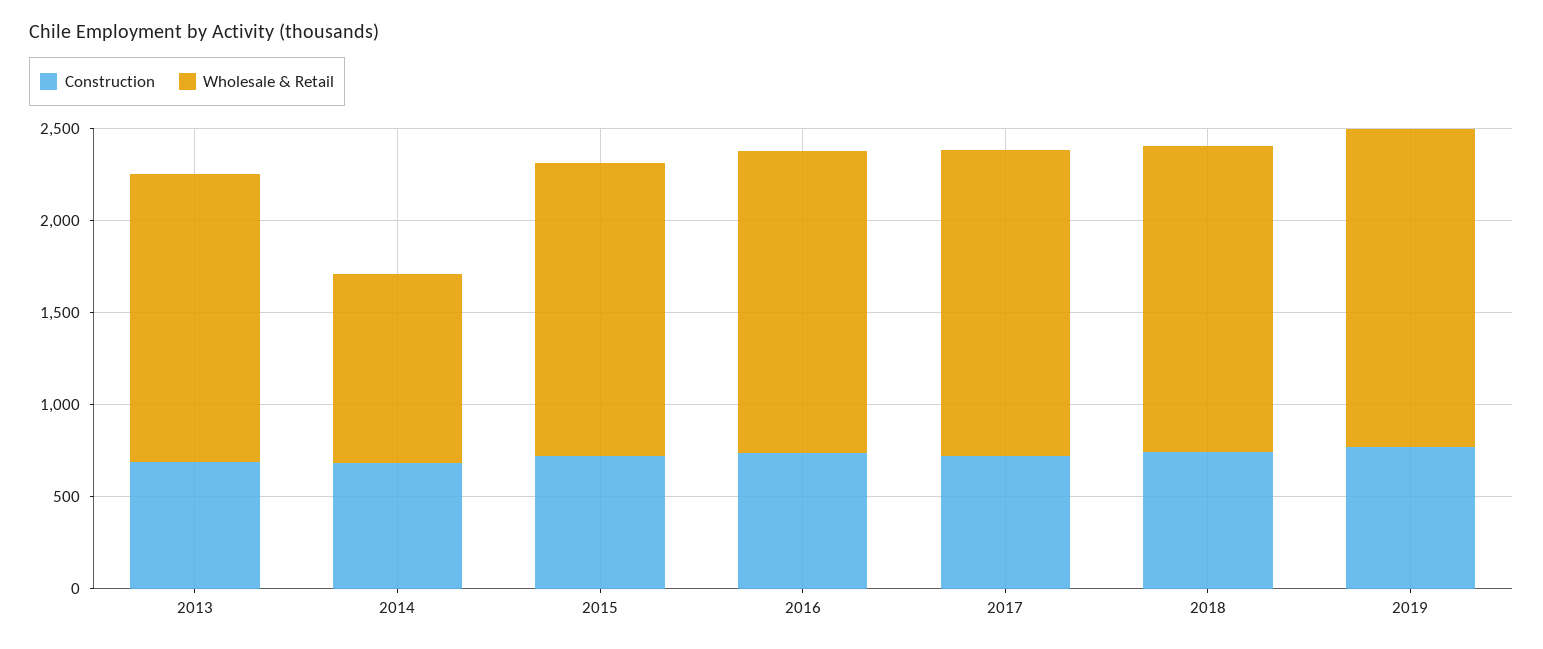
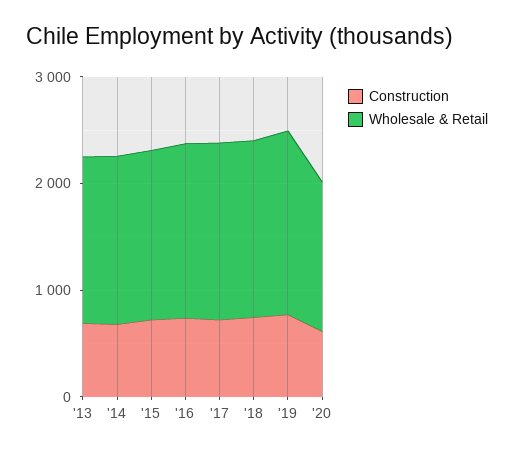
Wholesale & Retail, 2014: 1000 -> 1600
Construction, '20: none -> 600
Wholesale & Retail, '20: none -> 1400

